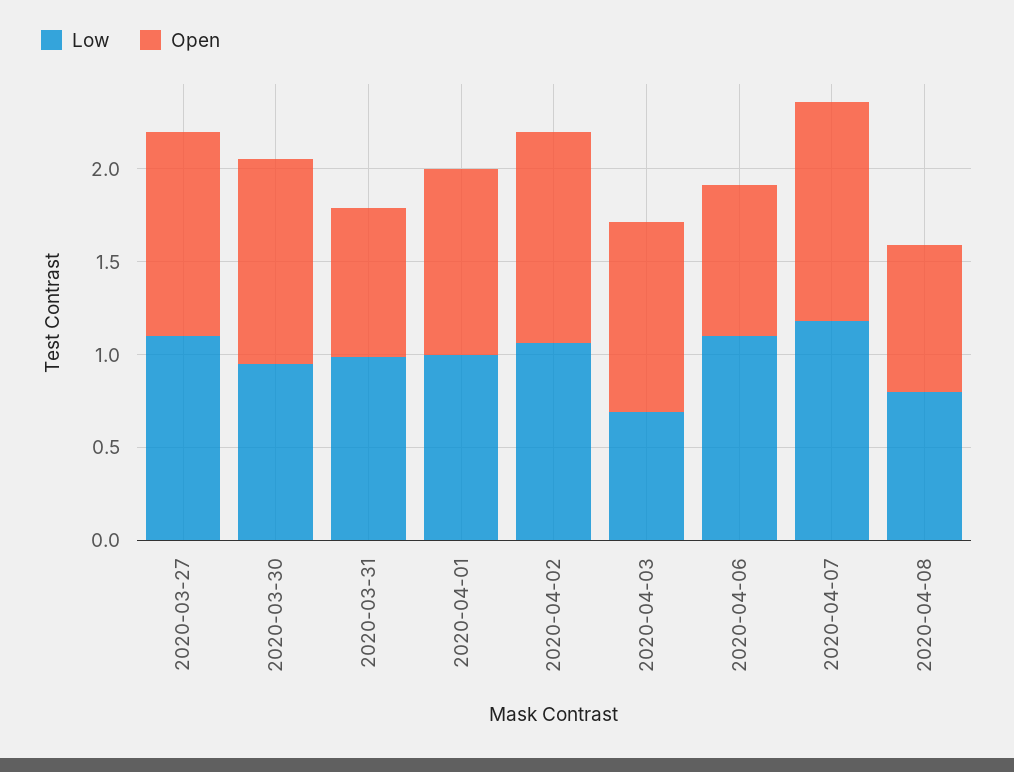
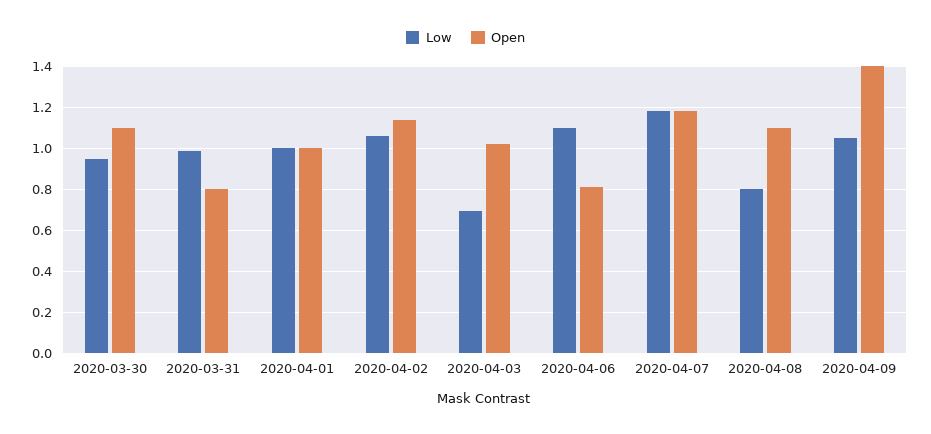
Low, 2020-03-27: 1.1 -> none
Open, 2020-03-27: 1.1 -> none
Open, 2020-04-08: 0.8 -> 1.1
Low, 2020-04-09: none -> 1.05
Open, 2020-04-09: none -> 1.4

